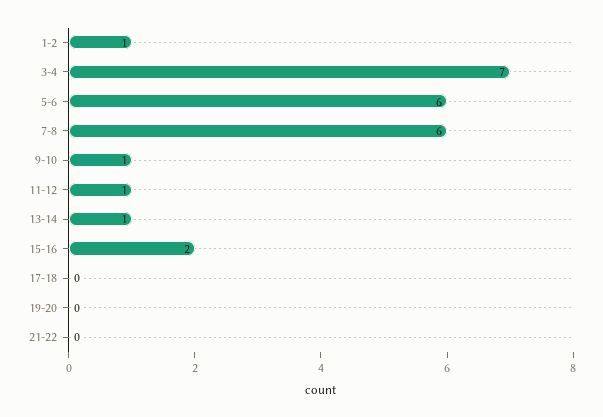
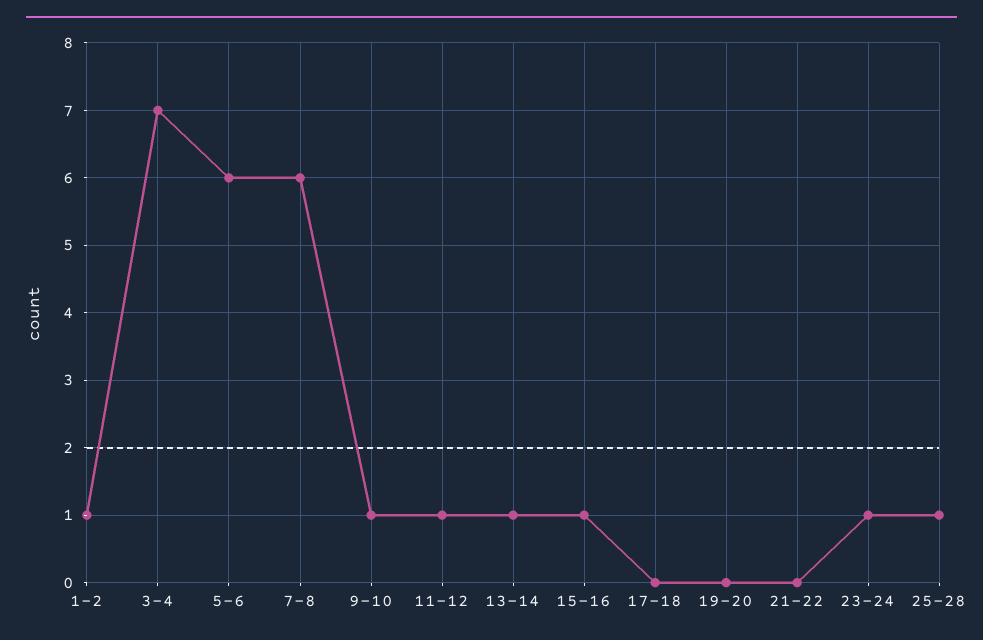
15-16: 2 -> 1
23-24: none -> 1
25-28: none -> 1

